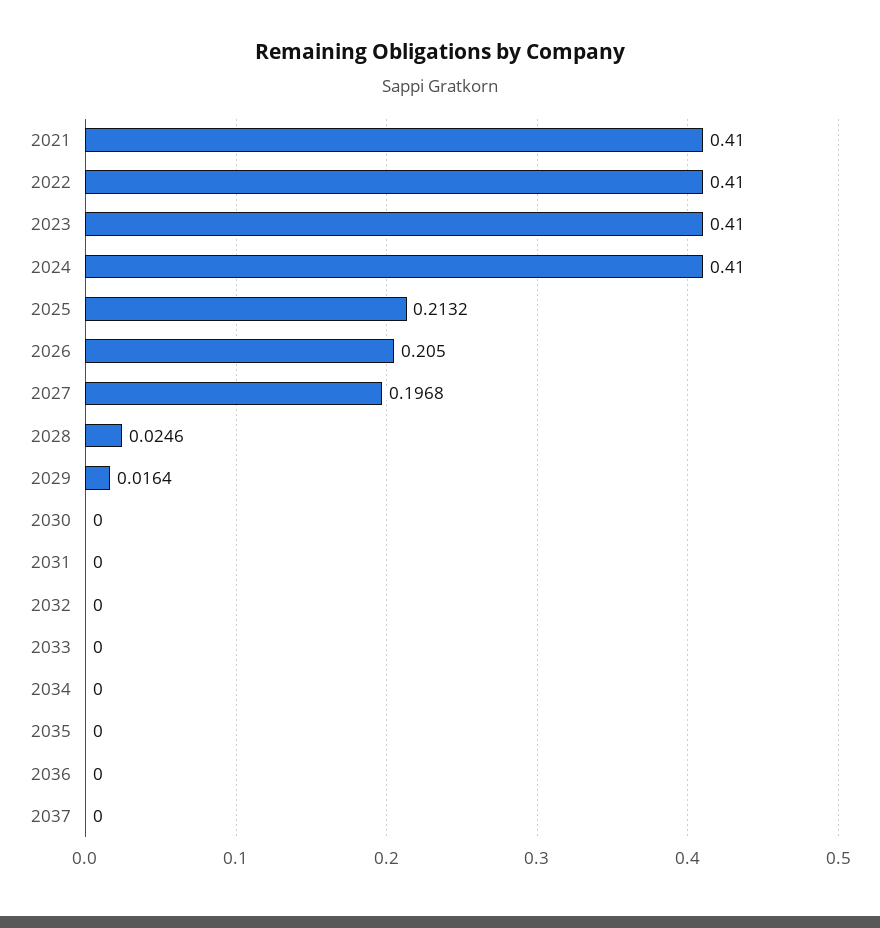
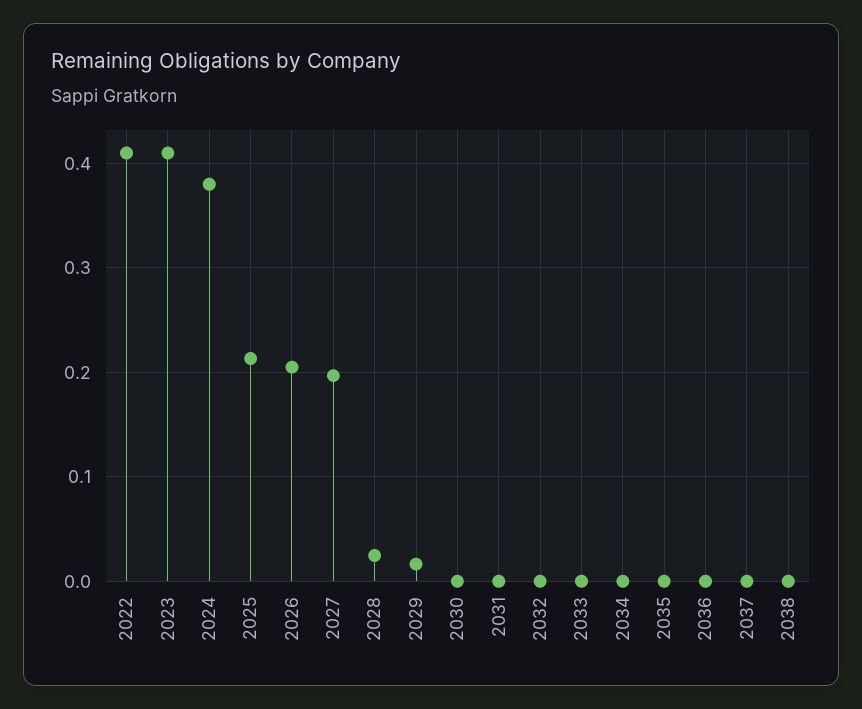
2021: 0.41 -> none
2024: 0.41 -> 0.38
2038: none -> 0

